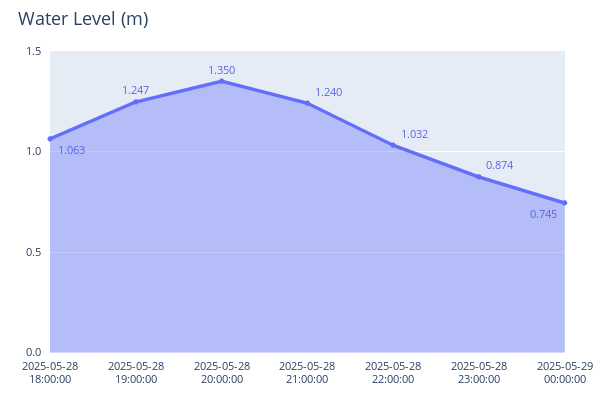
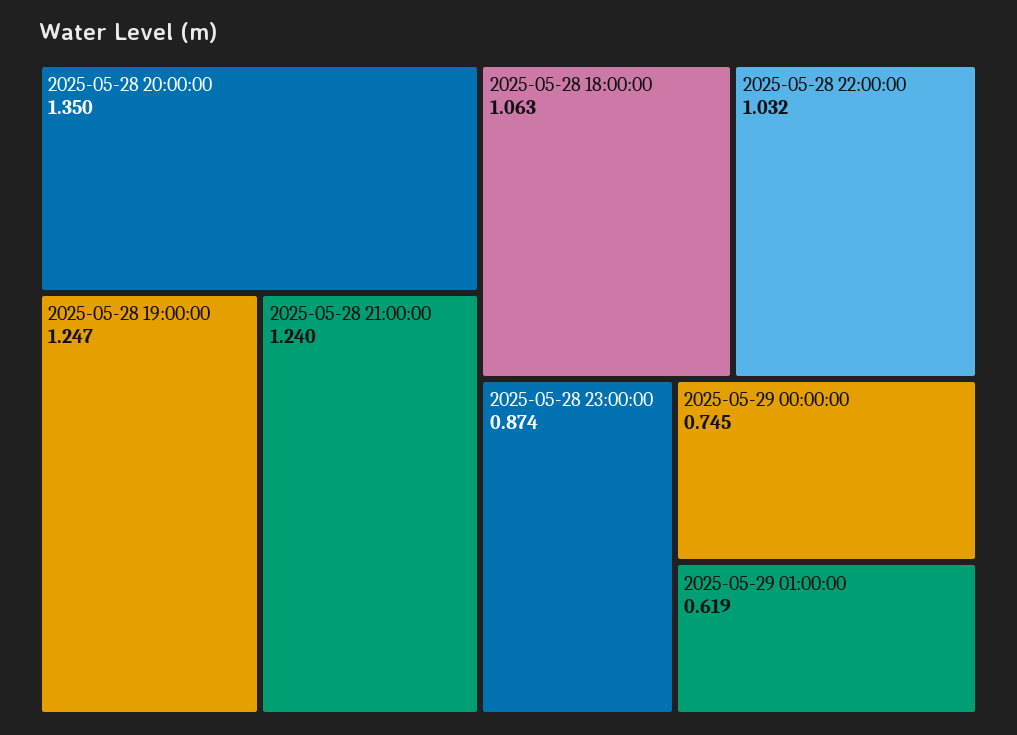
2025-05-29 01:00:00: none -> 0.619

